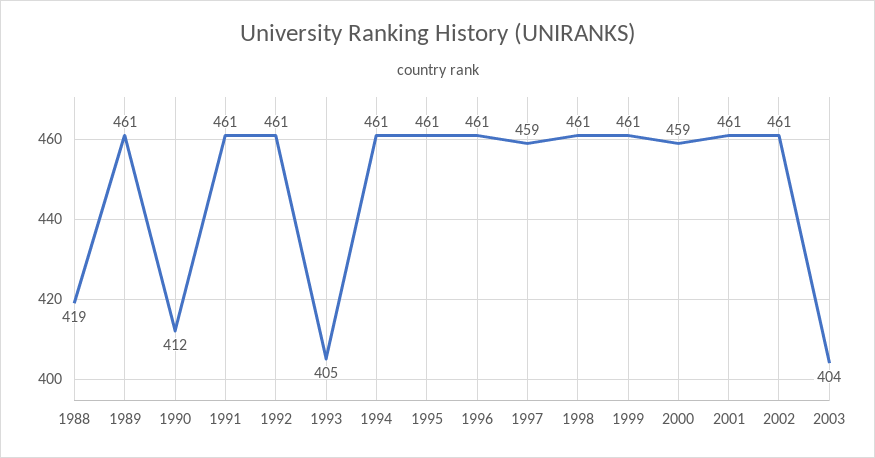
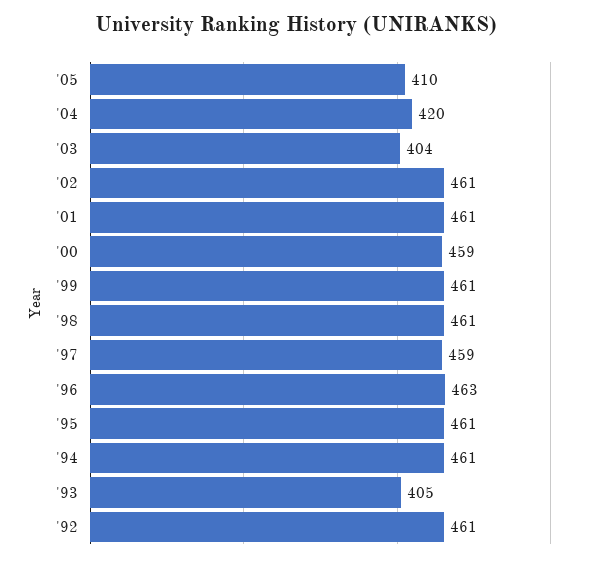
1988: 419 -> none
1989: 461 -> none
1990: 412 -> none
1991: 461 -> none
1996: 461 -> 463
'05: none -> 410
'04: none -> 420

